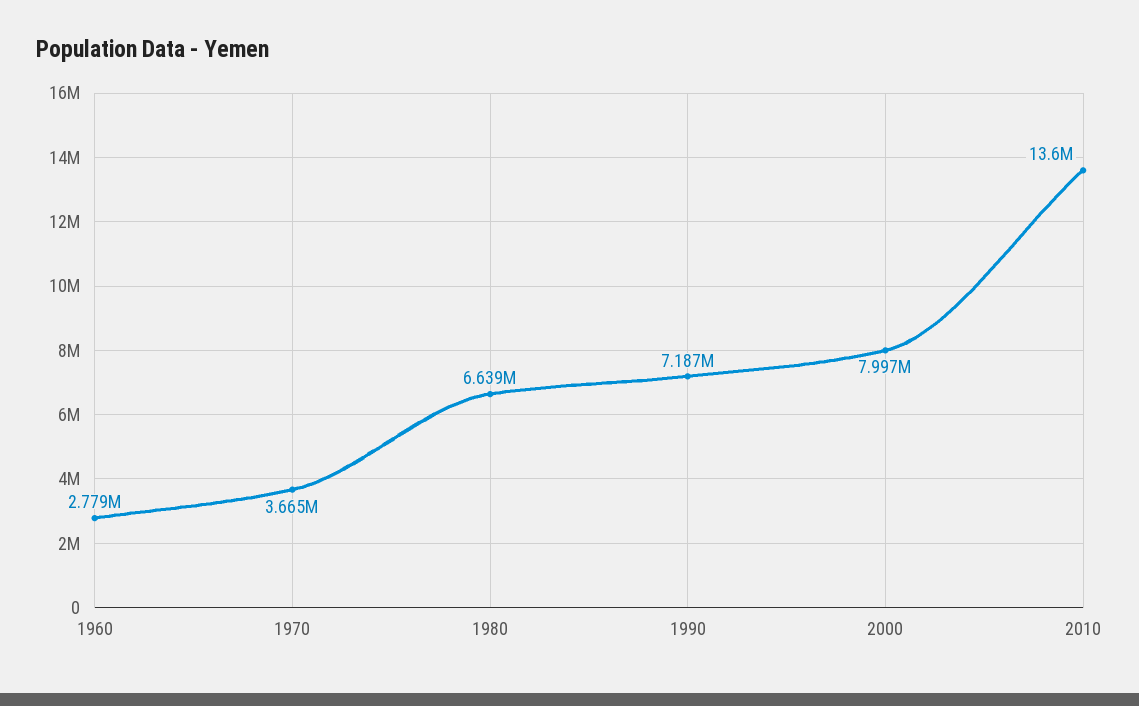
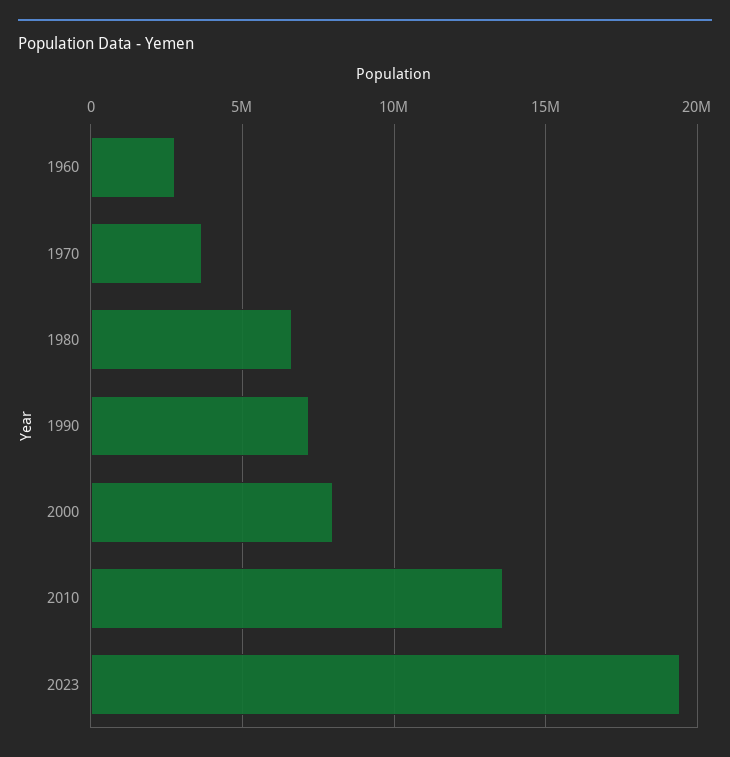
2023: none -> 19500000

